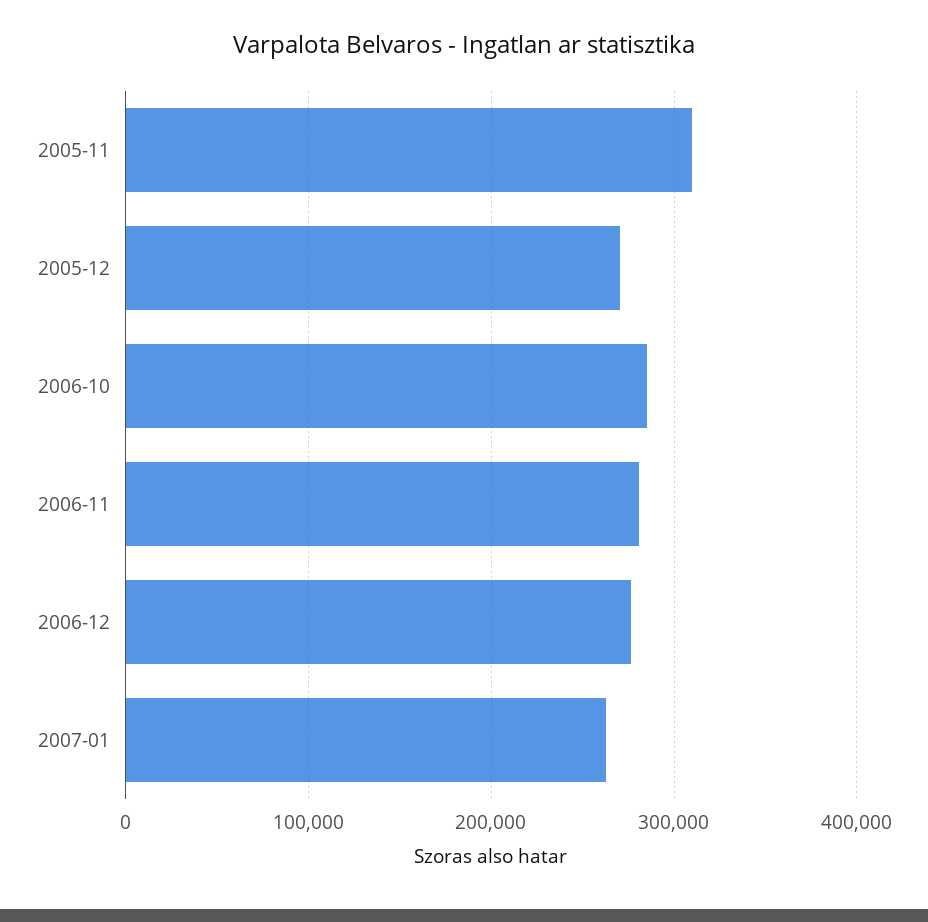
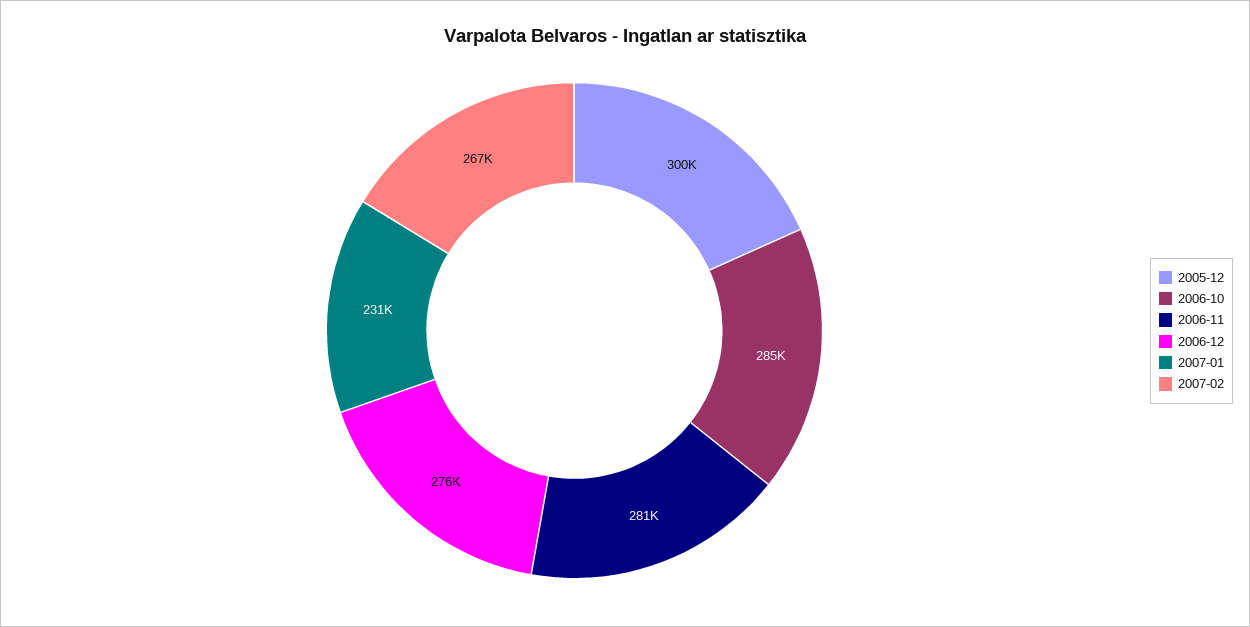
2005-11: 310000 -> none
2005-12: 270000 -> 300000
2007-01: 260000 -> 231000
2007-02: none -> 267000

